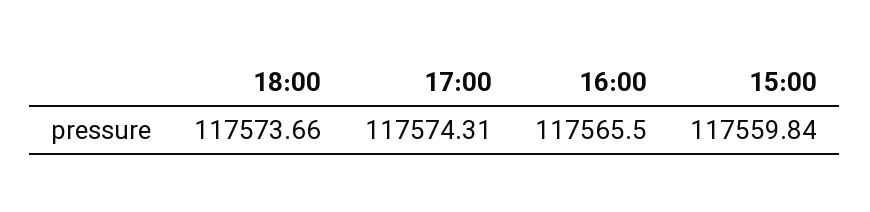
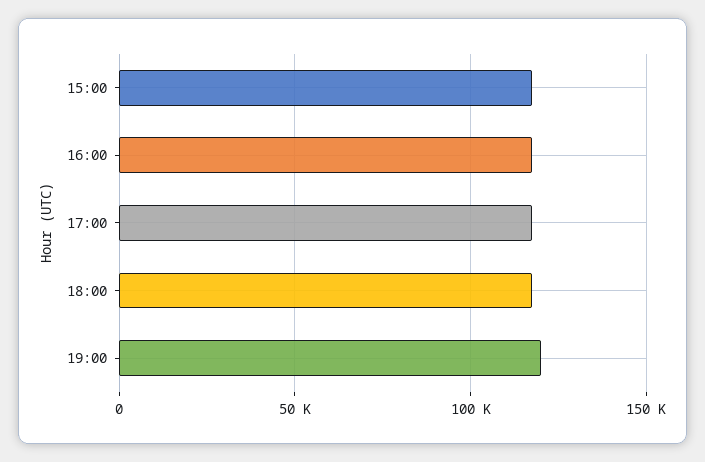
19:00: none -> 120000

